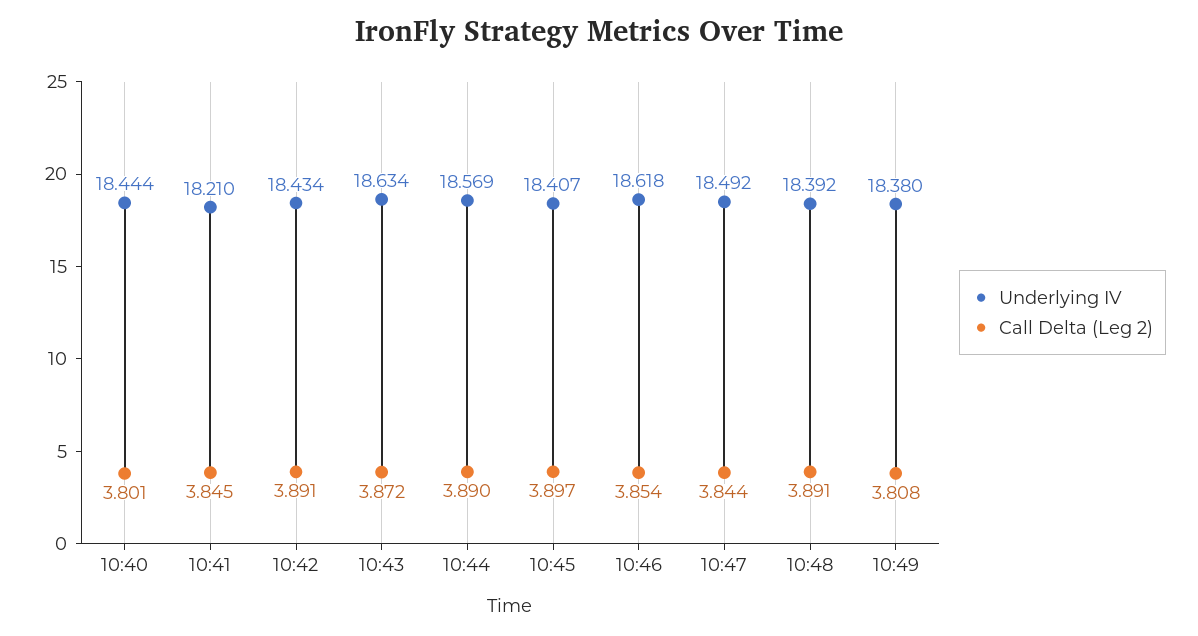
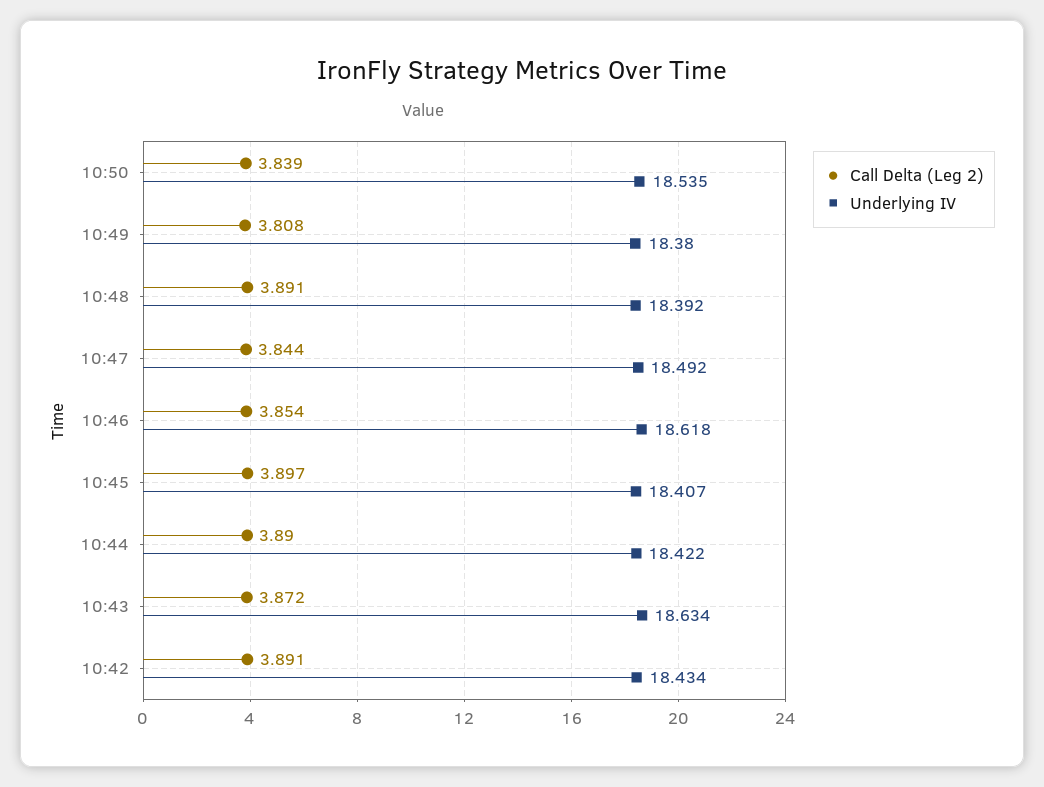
Underlying IV, 10:40: 18.444 -> none
Call Delta (Leg 2), 10:40: 3.801 -> none
Underlying IV, 10:41: 18.21 -> none
Call Delta (Leg 2), 10:41: 3.845 -> none
Underlying IV, 10:44: 18.569 -> 18.422
Call Delta (Leg 2), 10:50: none -> 3.839
Underlying IV, 10:50: none -> 18.535

